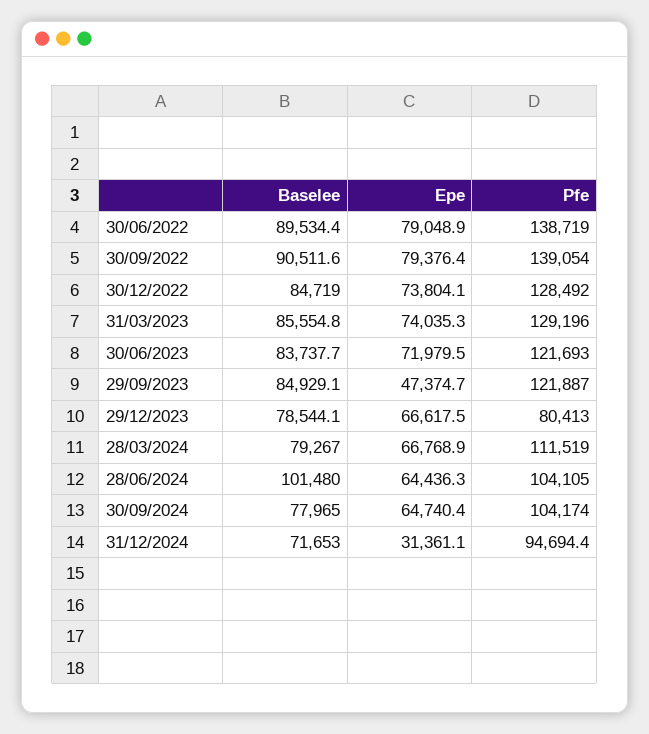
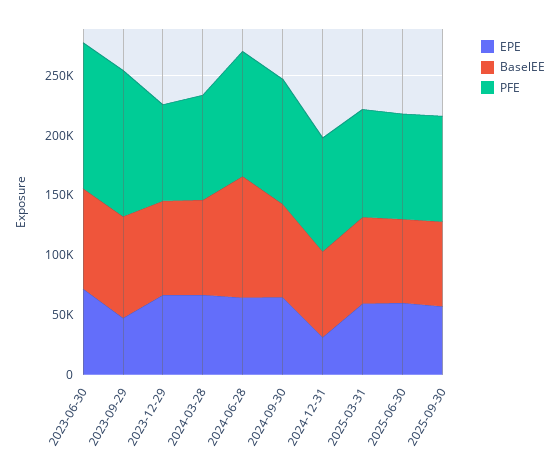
Baselee, 30/06/2022: 89534.4 -> none
Epe, 30/06/2022: 79048.9 -> none
Pfe, 30/06/2022: 138719 -> none
Baselee, 30/09/2022: 90511.6 -> none
Epe, 30/09/2022: 79376.4 -> none
Pfe, 30/09/2022: 139054 -> none
Baselee, 30/12/2022: 84719 -> none
Epe, 30/12/2022: 73804.1 -> none
Pfe, 30/12/2022: 128492 -> none
Baselee, 31/03/2023: 85554.8 -> none
Epe, 31/03/2023: 74035.3 -> none
Pfe, 31/03/2023: 129196 -> none
Pfe, 28/03/2024: 111519 -> 90000
Epe, 2025-03-31: none -> 60000
Baselee, 2025-03-31: none -> 70000
Pfe, 2025-03-31: none -> 90000
Epe, 2025-06-30: none -> 60000
Baselee, 2025-06-30: none -> 70000
Pfe, 2025-06-30: none -> 90000
Epe, 2025-09-30: none -> 60000
Baselee, 2025-09-30: none -> 70000
Pfe, 2025-09-30: none -> 90000

